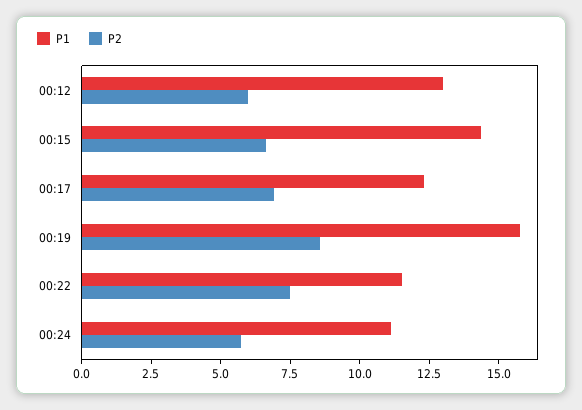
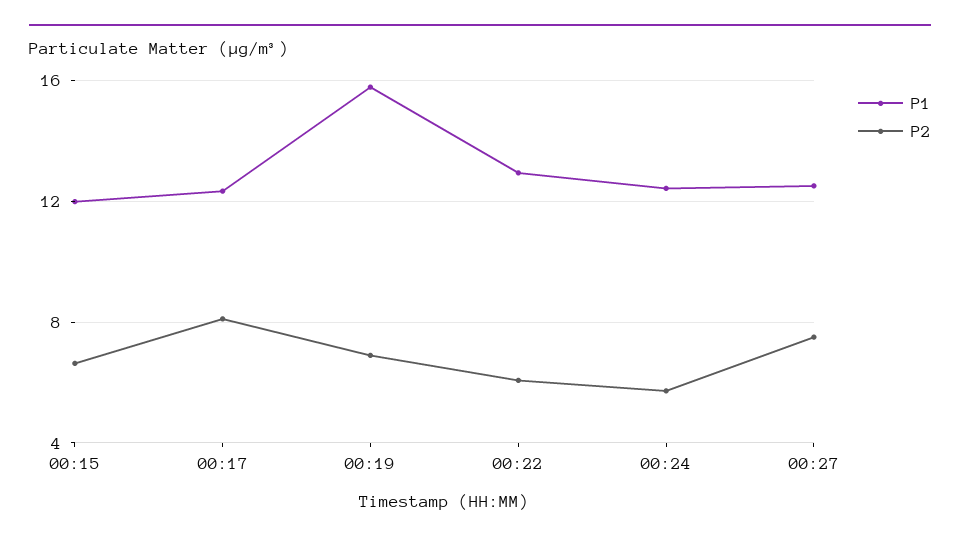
P1, 00:12: 13 -> none
P2, 00:12: 6 -> none
P1, 00:15: 14.5 -> 12
P2, 00:17: 7 -> 8
P2, 00:19: 8.5 -> 7
P1, 00:22: 11.5 -> 13
P2, 00:22: 7.5 -> 6
P1, 00:24: 11 -> 12.5
P1, 00:27: none -> 12.5
P2, 00:27: none -> 7.5

